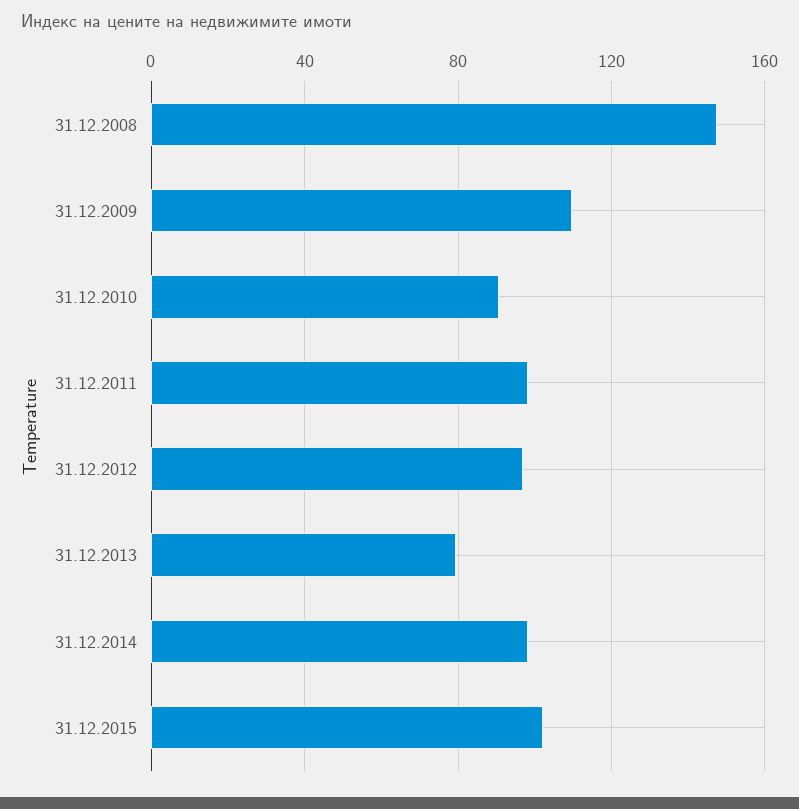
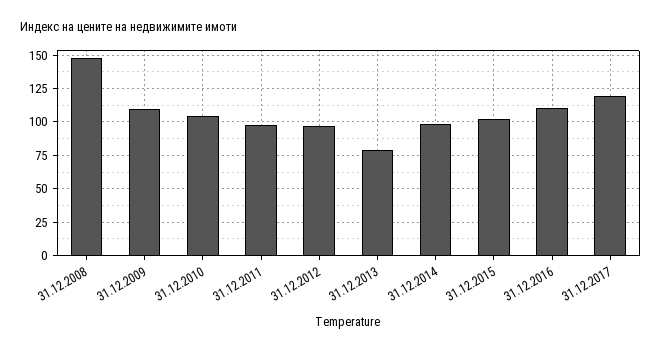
31.12.2010: 90 -> 105
31.12.2016: none -> 110
31.12.2017: none -> 120

